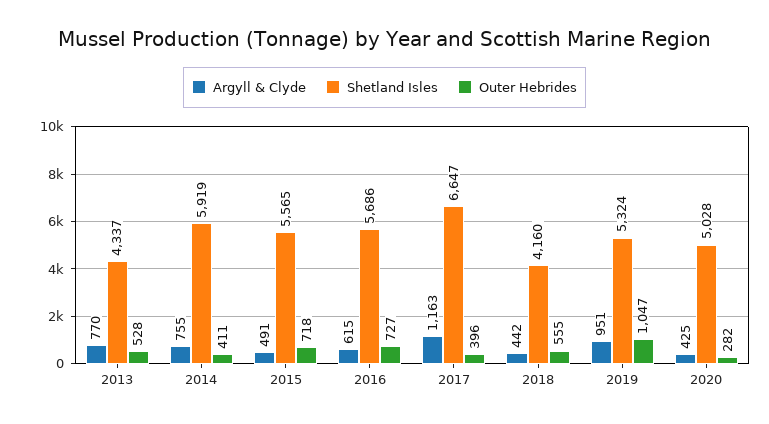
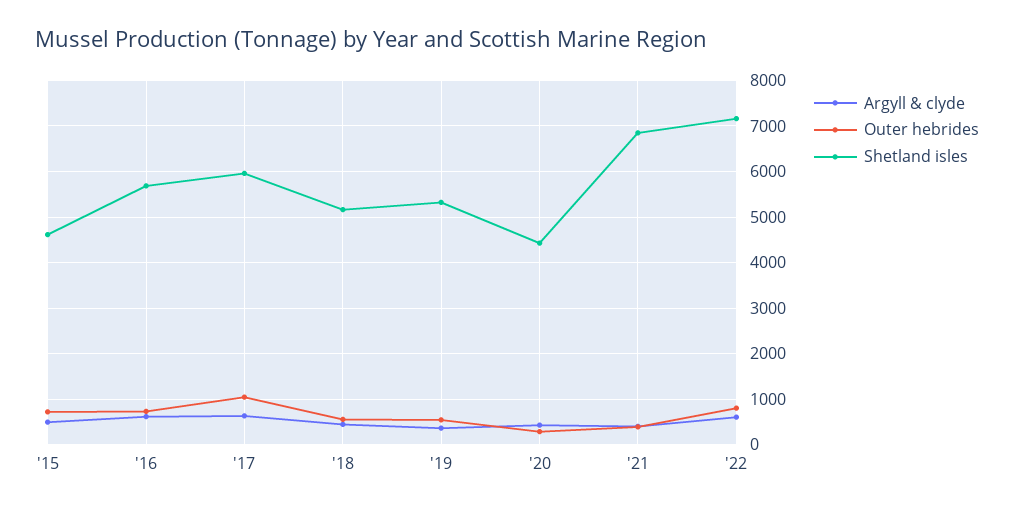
Argyll & Clyde, 2013: 770 -> none
Shetland Isles, 2013: 4337 -> none
Outer Hebrides, 2013: 528 -> none
Argyll & Clyde, 2014: 755 -> none
Shetland Isles, 2014: 5919 -> none
Outer Hebrides, 2014: 411 -> none
Shetland Isles, 2015: 5565 -> 4600
Argyll & Clyde, 2017: 1163 -> 600
Shetland Isles, 2017: 6647 -> 6000
Outer Hebrides, 2017: 396 -> 1000
Shetland Isles, 2018: 4160 -> 5200
Argyll & Clyde, 2019: 951 -> 400
Outer Hebrides, 2019: 1047 -> 600
Shetland Isles, 2020: 5028 -> 4400
Argyll & Clyde, '21: none -> 400
Outer Hebrides, '21: none -> 400
Shetland Isles, '21: none -> 6800
Argyll & Clyde, '22: none -> 600
Outer Hebrides, '22: none -> 800
Shetland Isles, '22: none -> 7200

